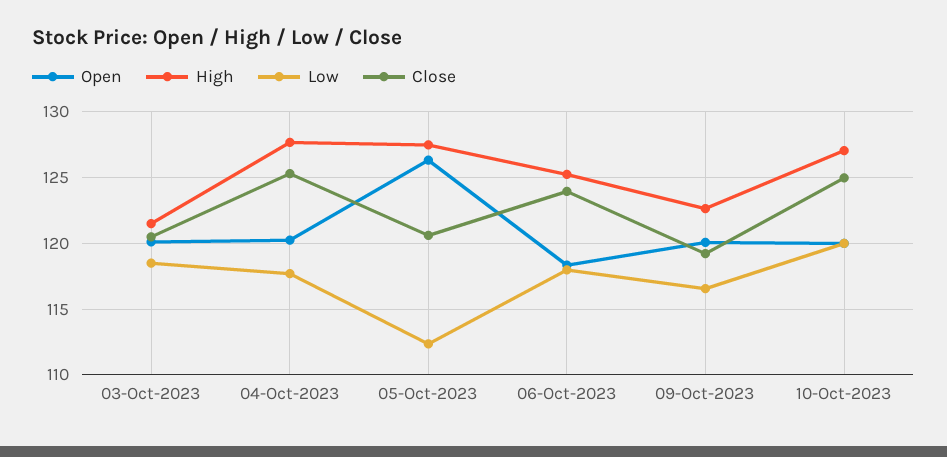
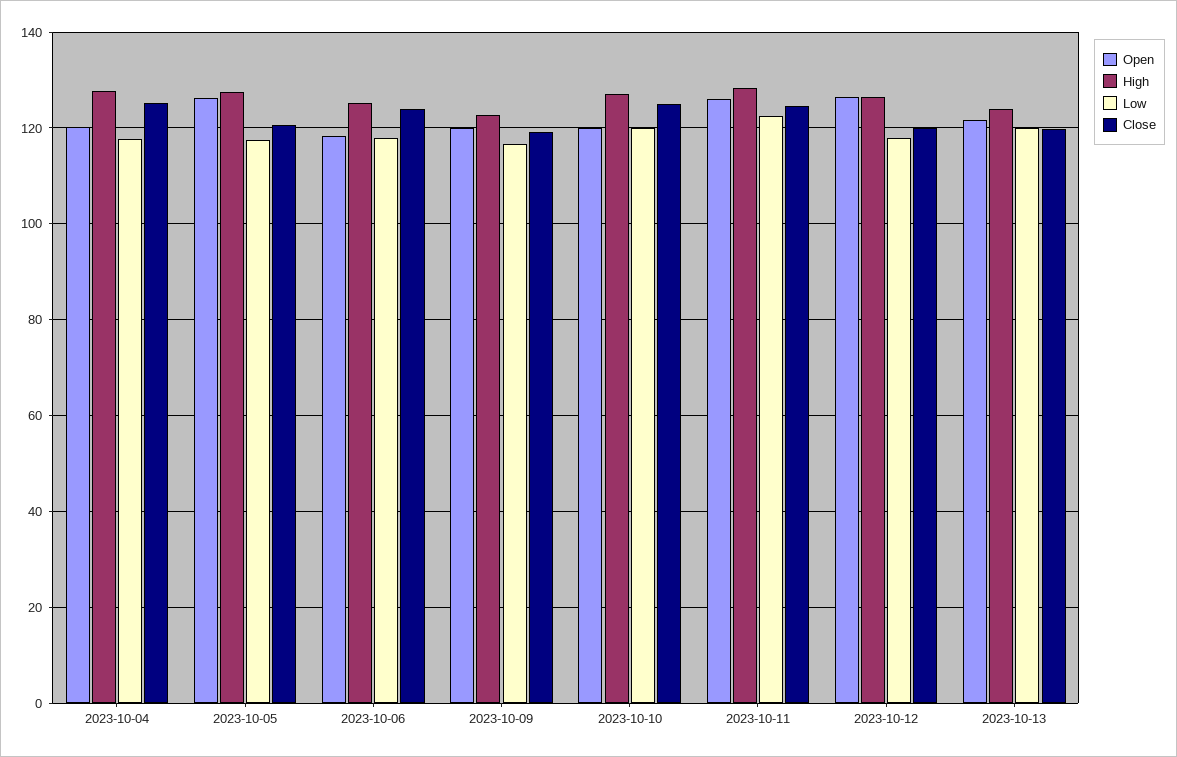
Open, 03-Oct-2023: 120 -> none
High, 03-Oct-2023: 121.5 -> none
Low, 03-Oct-2023: 118.5 -> none
Close, 03-Oct-2023: 120.5 -> none
Low, 05-Oct-2023: 112.5 -> 118
Open, 2023-10-11: none -> 126
High, 2023-10-11: none -> 128
Low, 2023-10-11: none -> 122
Close, 2023-10-11: none -> 124
Open, 2023-10-12: none -> 126
High, 2023-10-12: none -> 126
Low, 2023-10-12: none -> 118
Close, 2023-10-12: none -> 120
Open, 2023-10-13: none -> 122
High, 2023-10-13: none -> 124
Low, 2023-10-13: none -> 120
Close, 2023-10-13: none -> 120

